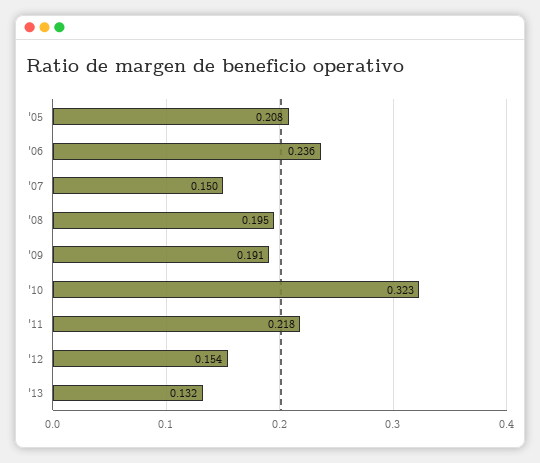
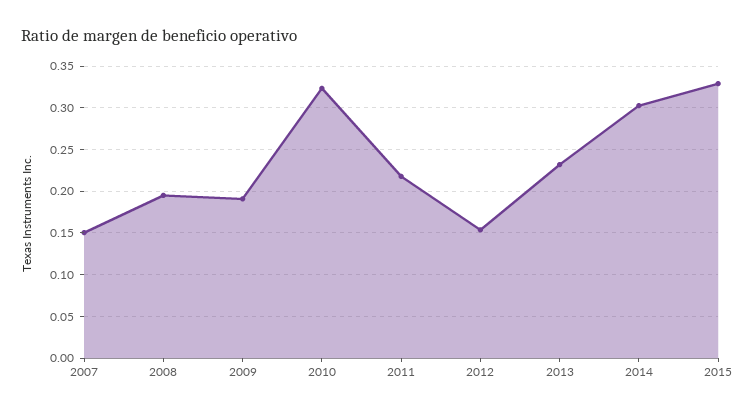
'05: 0.208 -> none
'06: 0.236 -> none
'13: 0.132 -> 0.23
2014: none -> 0.3
2015: none -> 0.33

